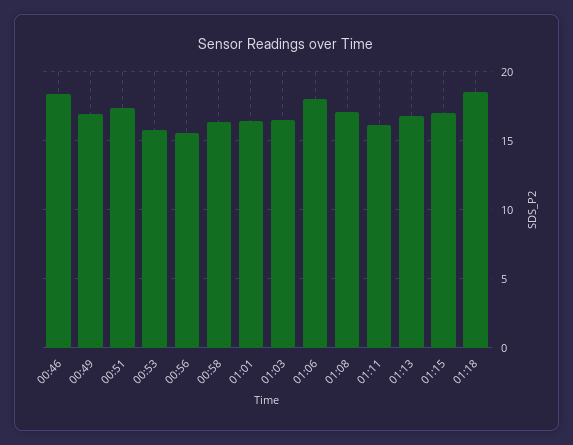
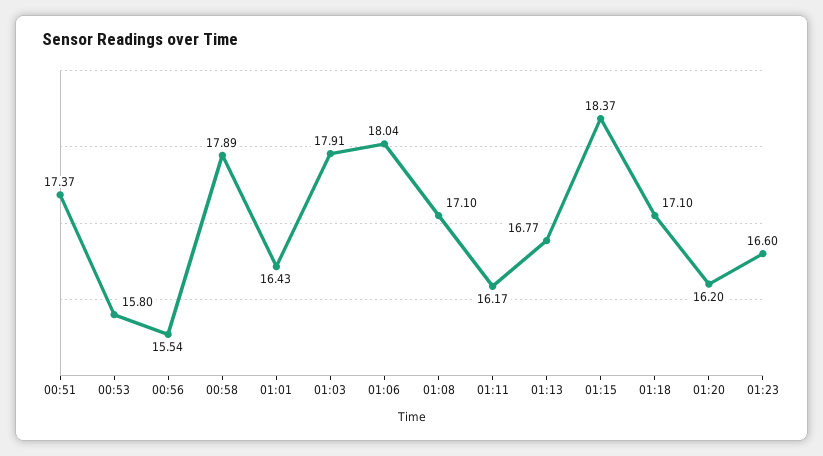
00:46: 18.5 -> none
00:49: 17 -> none
00:58: 16.5 -> 17.89
01:03: 16.5 -> 17.91
01:15: 17 -> 18.37
01:18: 18.5 -> 17.1
01:20: none -> 16.2
01:23: none -> 16.6

